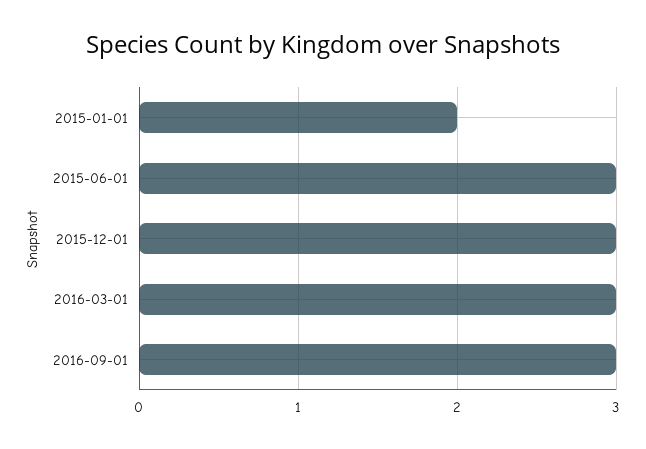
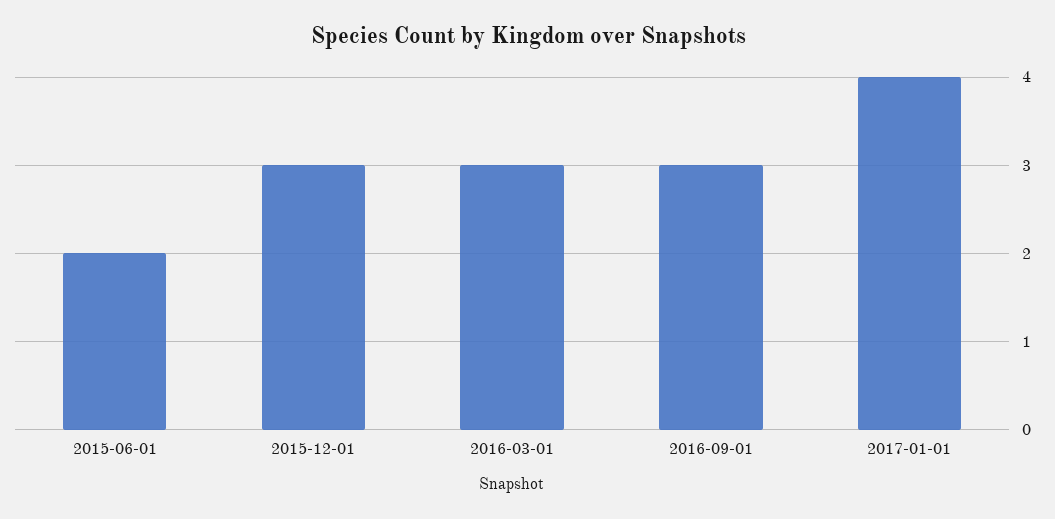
2015-01-01: 2 -> none
2015-06-01: 3 -> 2
2017-01-01: none -> 4

